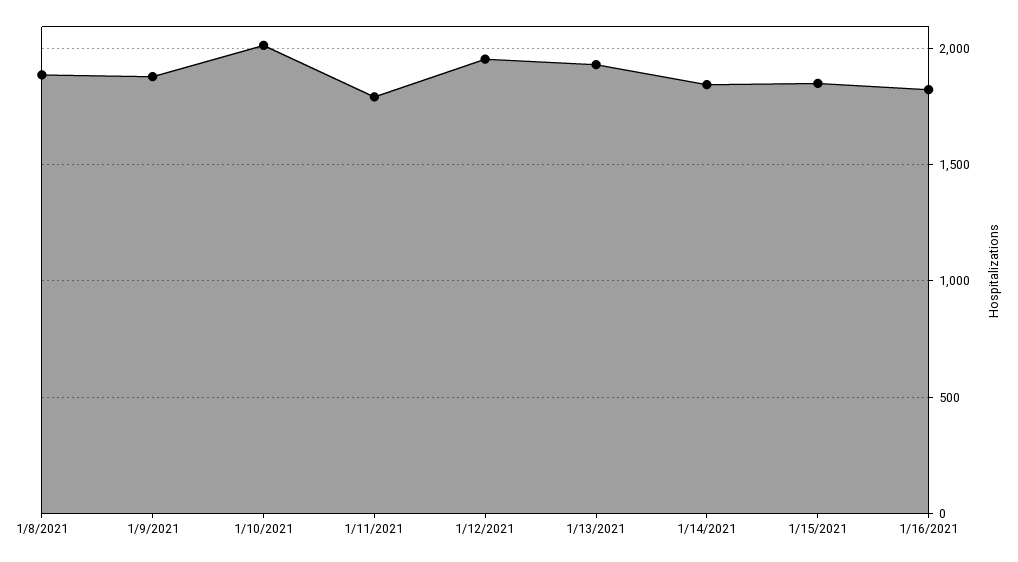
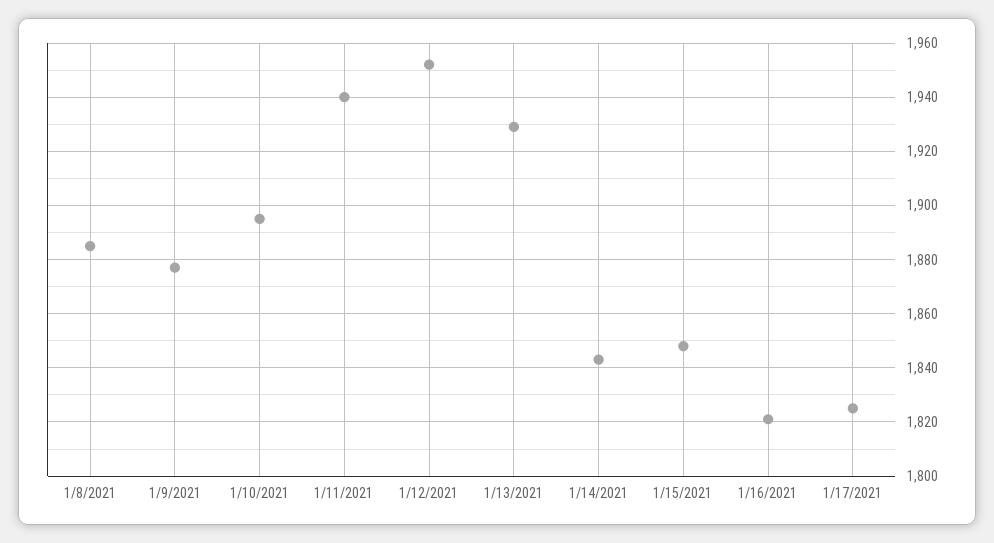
1/10/2021: 2000 -> 1895
1/11/2021: 1800 -> 1940
1/17/2021: none -> 1825

